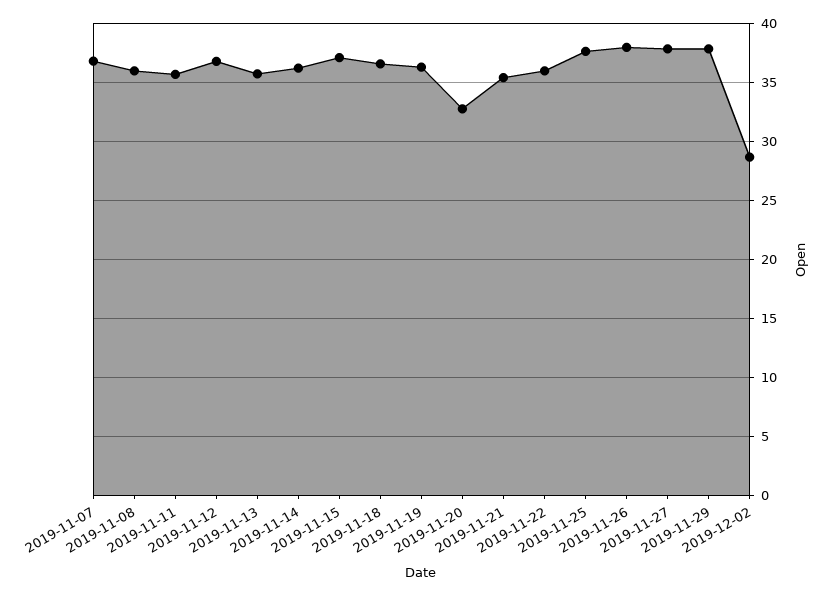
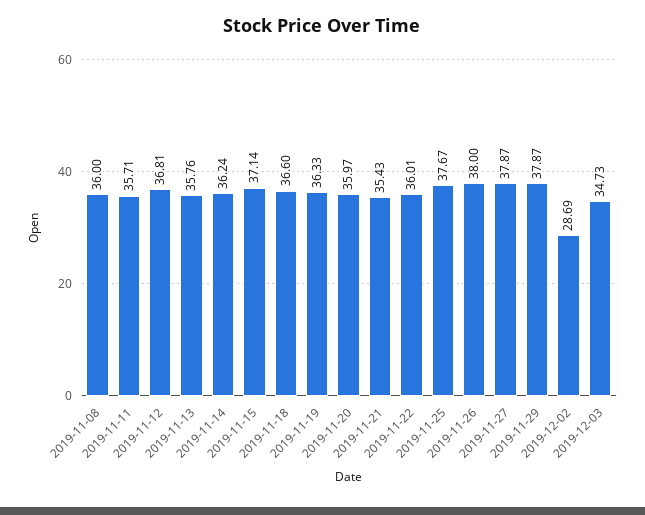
2019-11-07: 37 -> none
2019-11-20: 33 -> 35.97
2019-12-03: none -> 34.73

